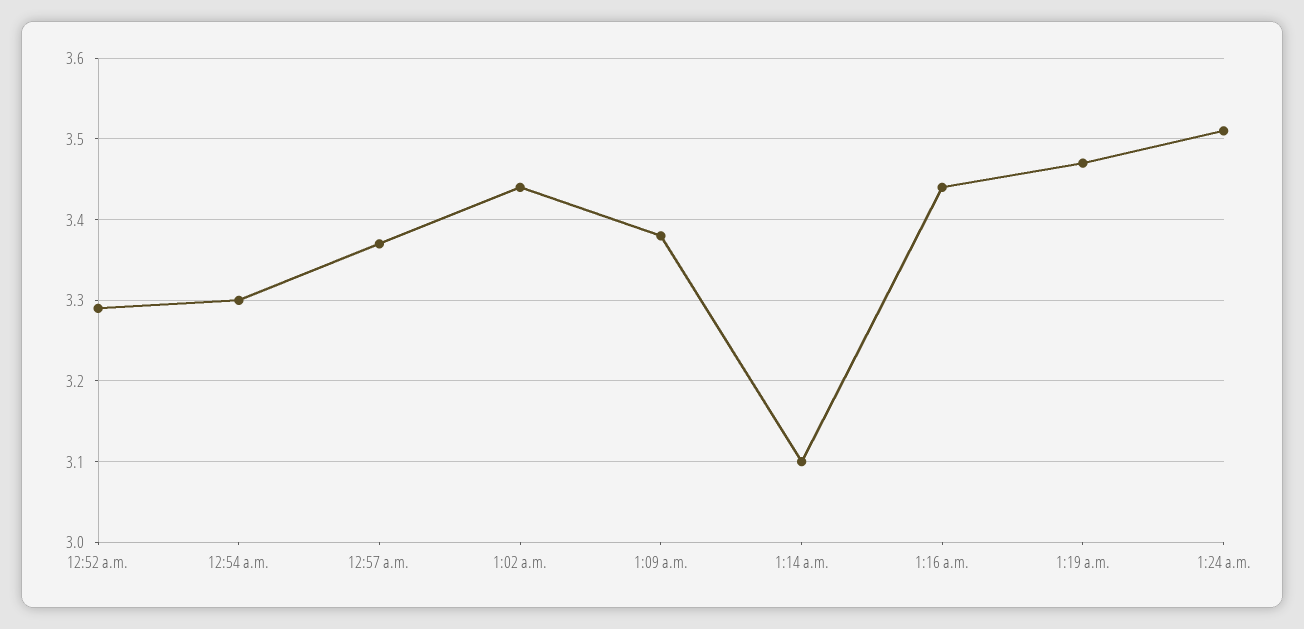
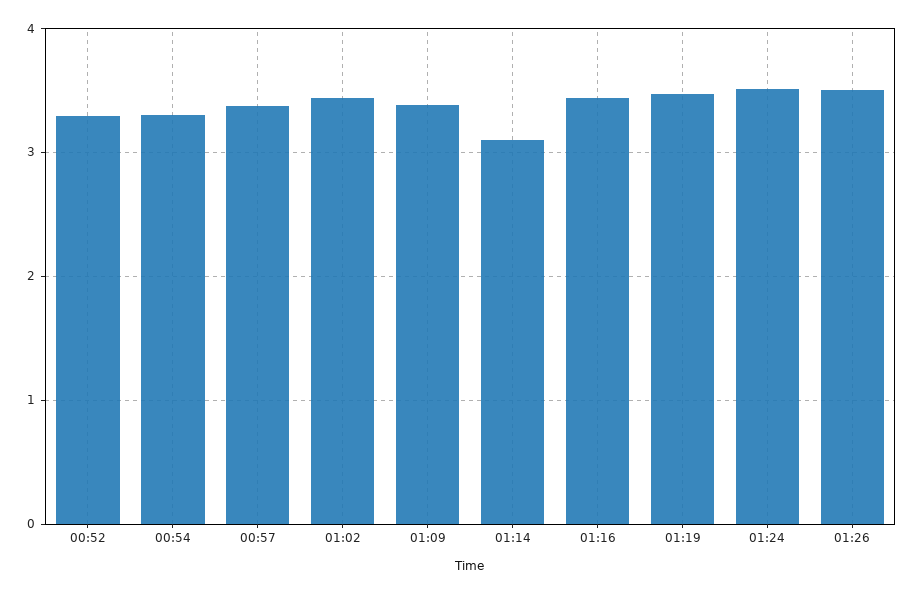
01:26: none -> 3.5

